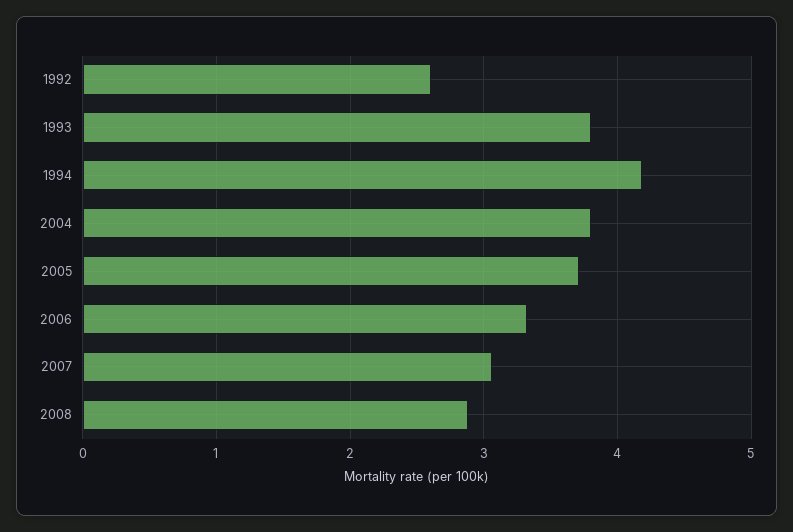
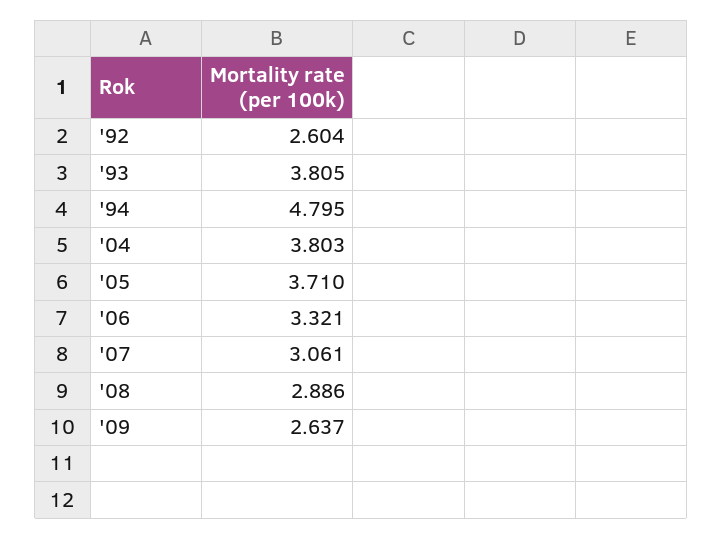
1994: 4.2 -> 4.795
'09: none -> 2.637

